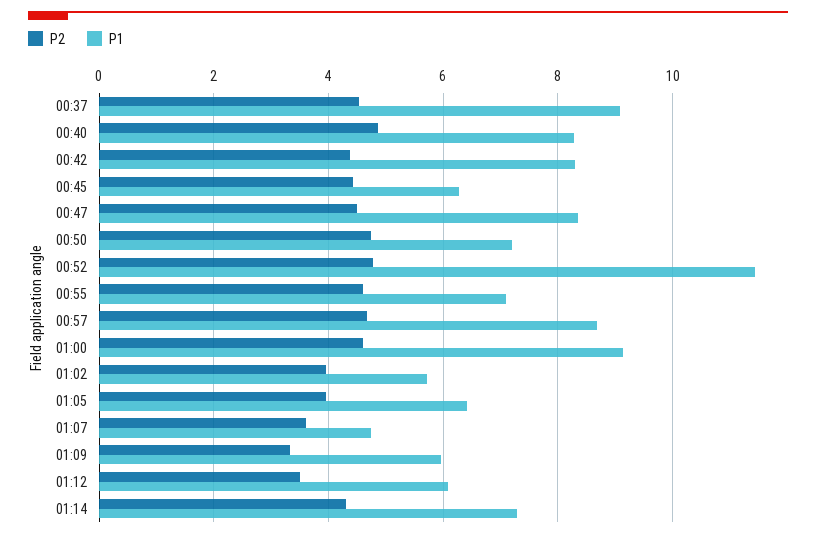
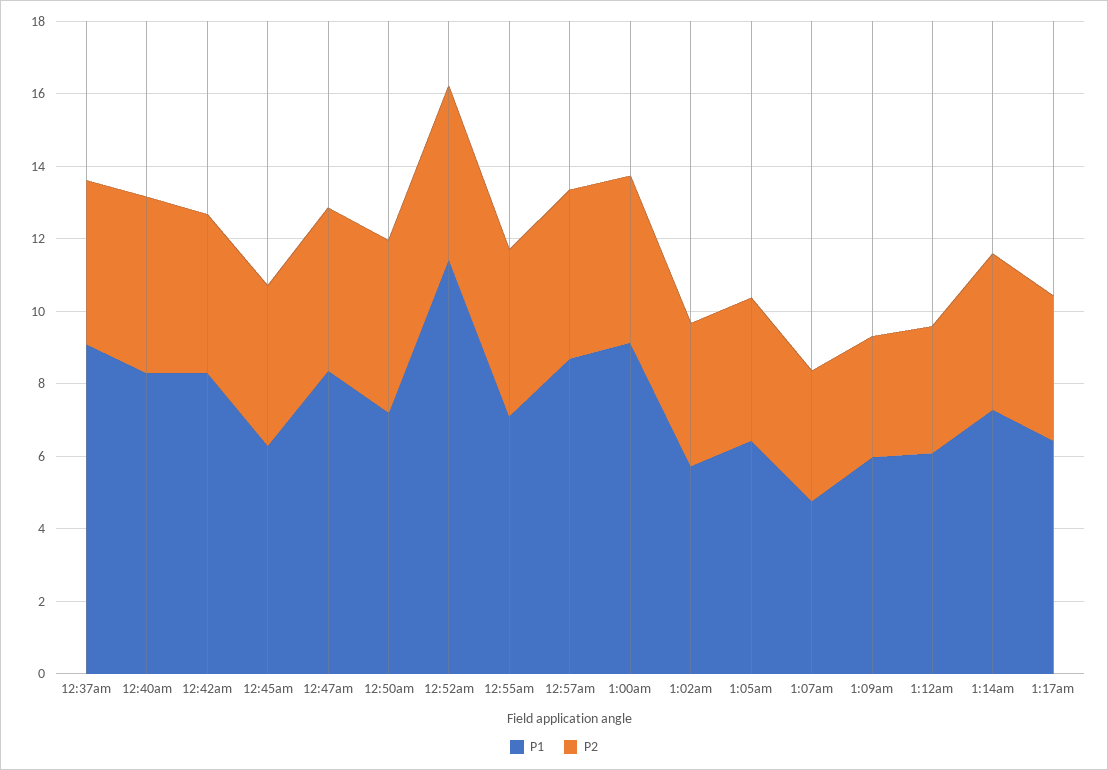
P1, 1:17am: none -> 6.5
P2, 1:17am: none -> 4

